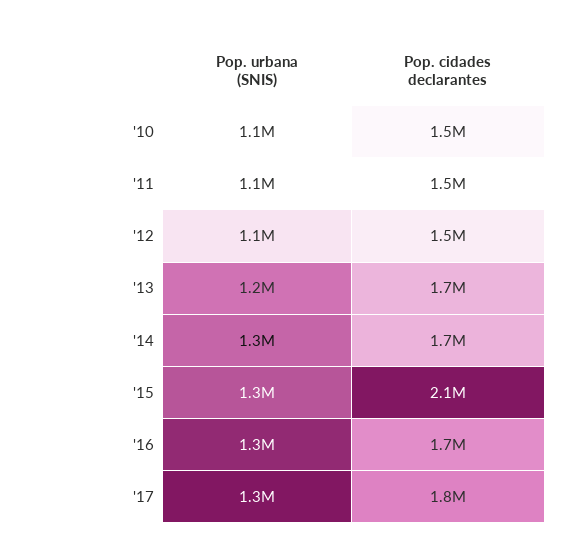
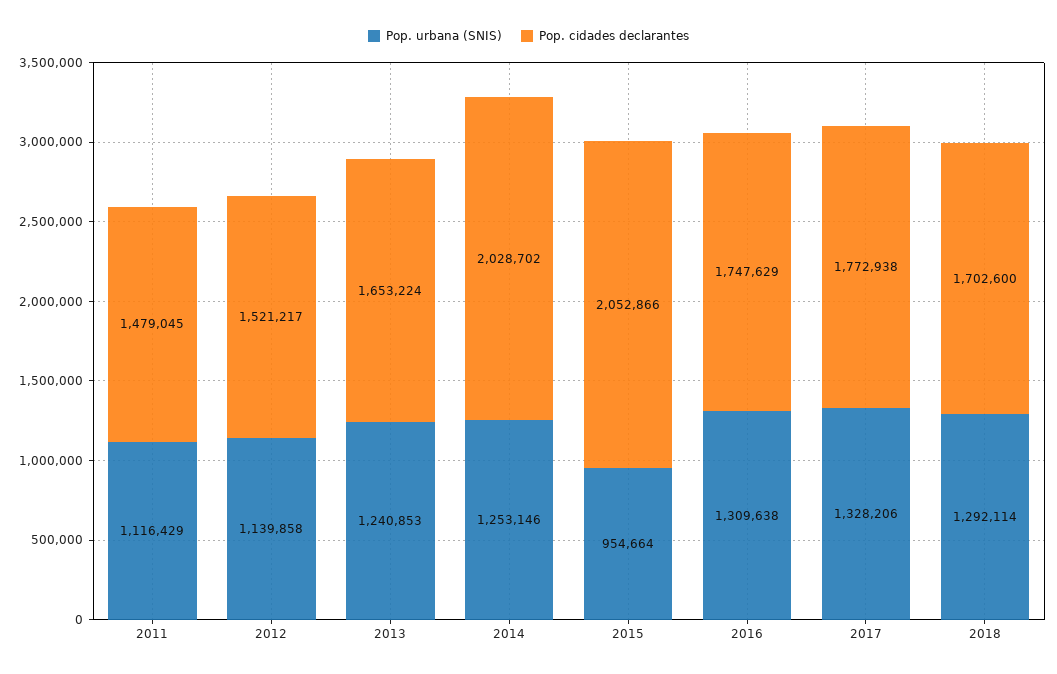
Pop. urbana (SNIS), '10: 1100000 -> none
Pop. cidades declarantes, '10: 1500000 -> none
Pop. cidades declarantes, '14: 1700000 -> 2028702
Pop. urbana (SNIS), '15: 1300000 -> 954664
Pop. urbana (SNIS), 2018: none -> 1292114
Pop. cidades declarantes, 2018: none -> 1702600

